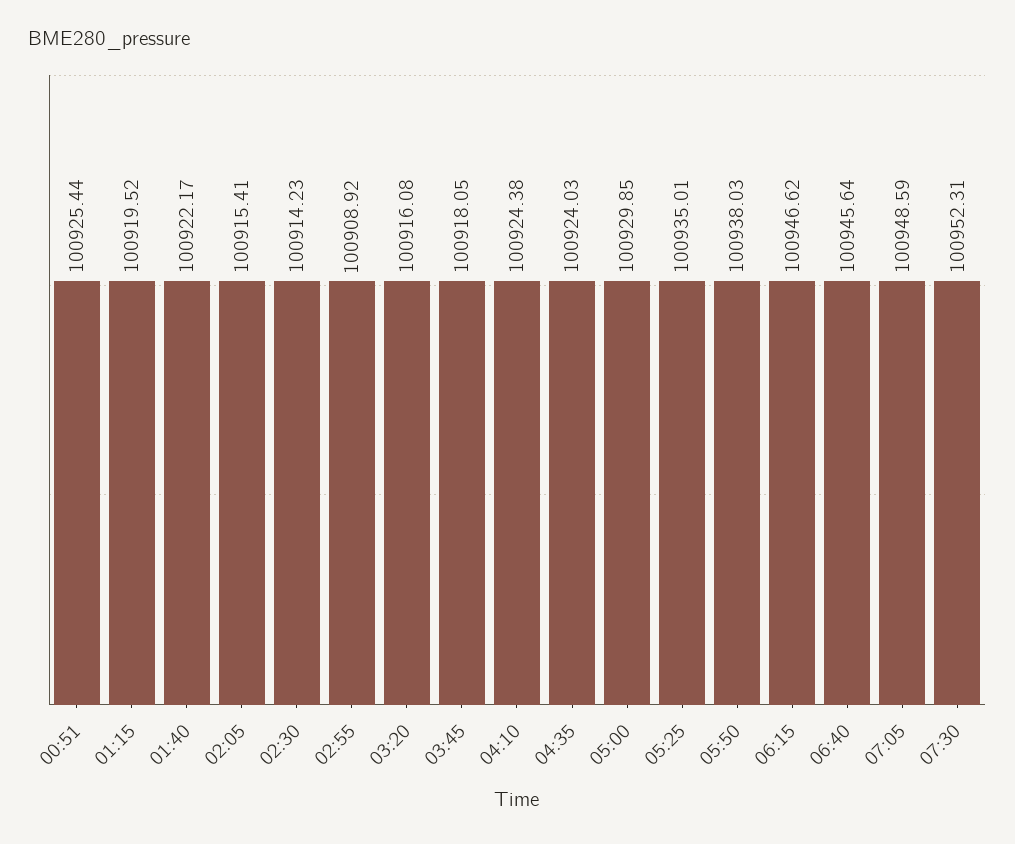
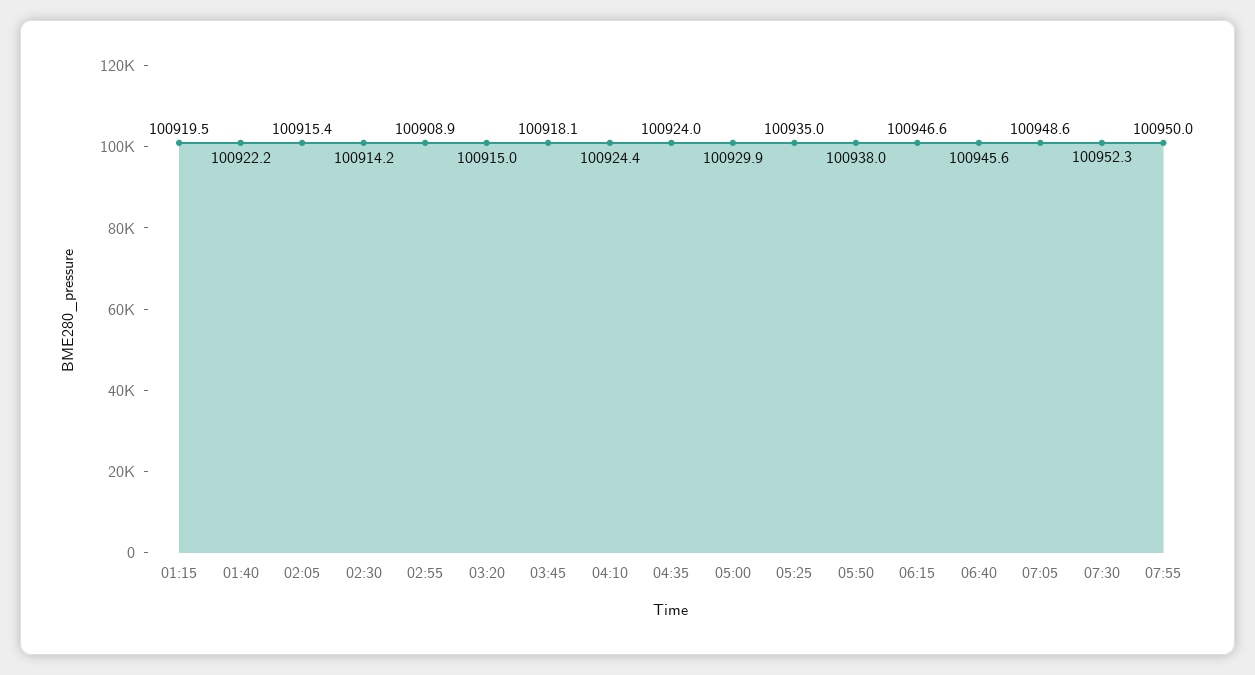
00:51: 100925.44 -> none
03:20: 100916.08 -> 100915
07:55: none -> 100950

